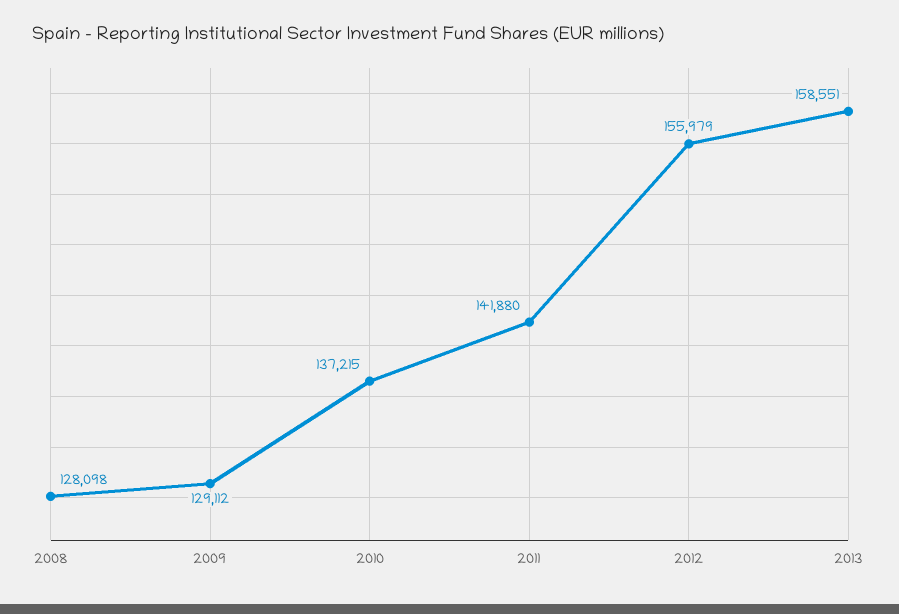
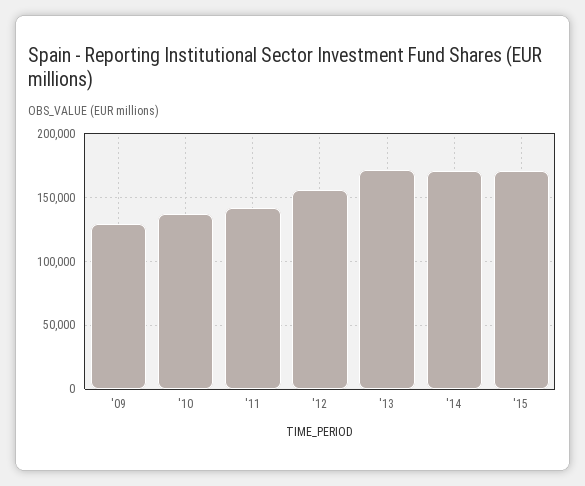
2008: 128098 -> none
2013: 158551 -> 170000
'14: none -> 170000
'15: none -> 170000

